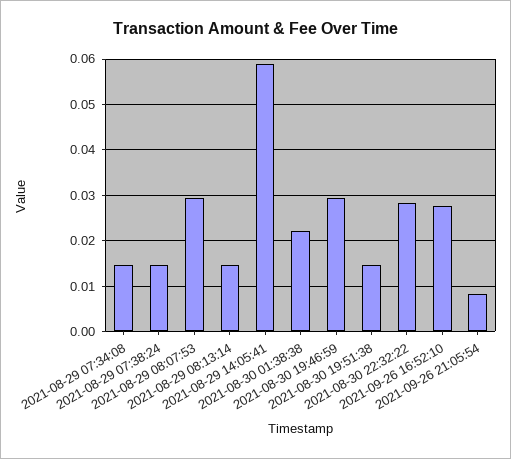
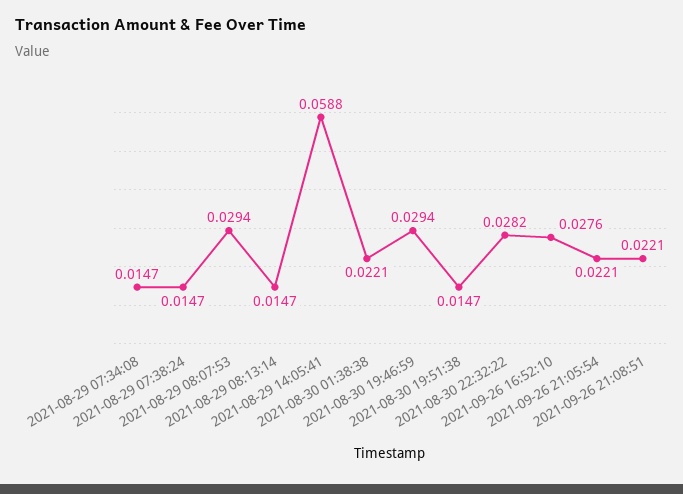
2021-09-26 21:05:54: 0.008 -> 0.0221
2021-09-26 21:08:51: none -> 0.0221

